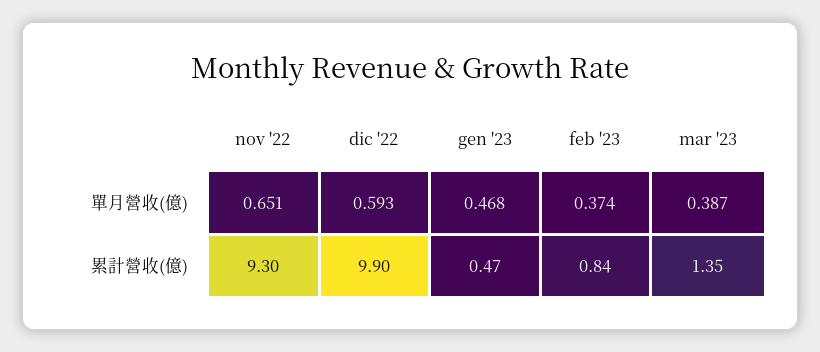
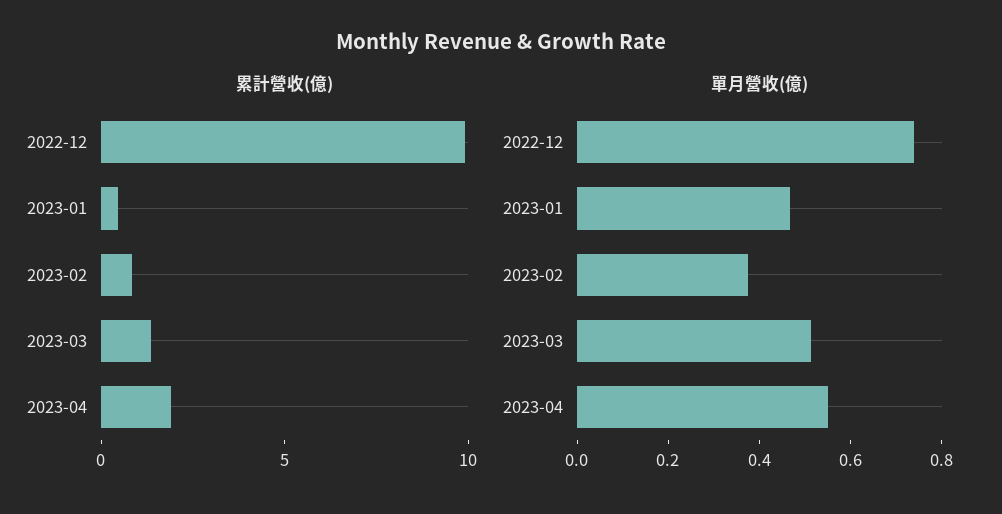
單月營收(億), nov '22: 0.651 -> none
單月營收(億), dic '22: 0.593 -> 0.75
單月營收(億), mar '23: 0.387 -> 0.5
累計營收(億), nov '22: 9.3 -> none
累計營收(億), 2023-04: none -> 2
單月營收(億), 2023-04: none -> 0.55

